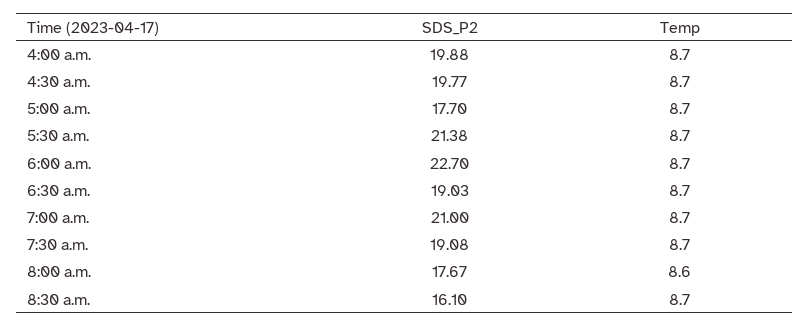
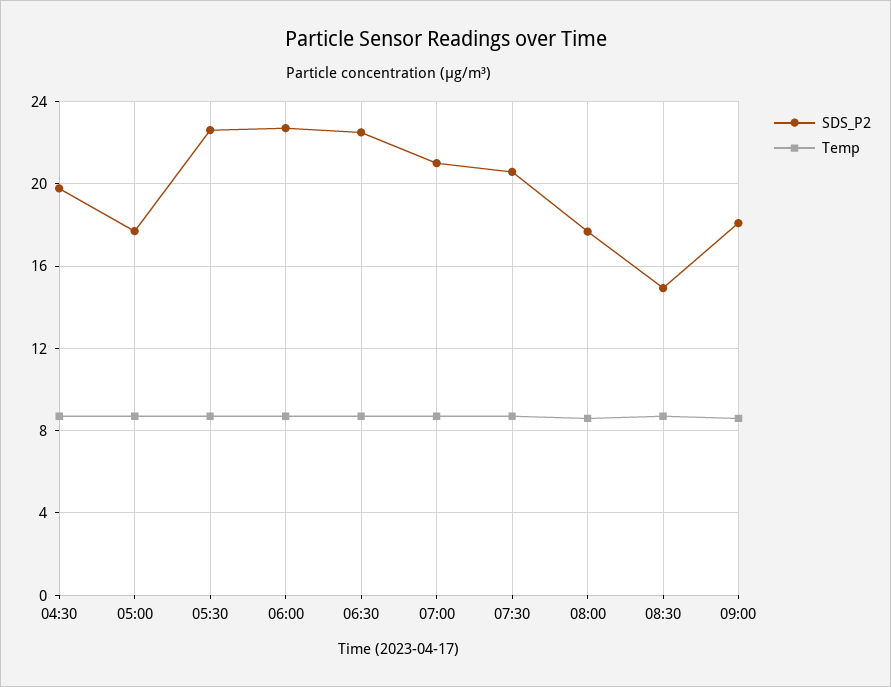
SDS_P2, 4:00 a.m.: 19.88 -> none
Temp, 4:00 a.m.: 8.7 -> none
SDS_P2, 5:30 a.m.: 21.38 -> 22.5
SDS_P2, 6:30 a.m.: 19.03 -> 22.5
SDS_P2, 7:30 a.m.: 19.08 -> 20.5
SDS_P2, 8:30 a.m.: 16.1 -> 15
SDS_P2, 09:00: none -> 18
Temp, 09:00: none -> 8.5

